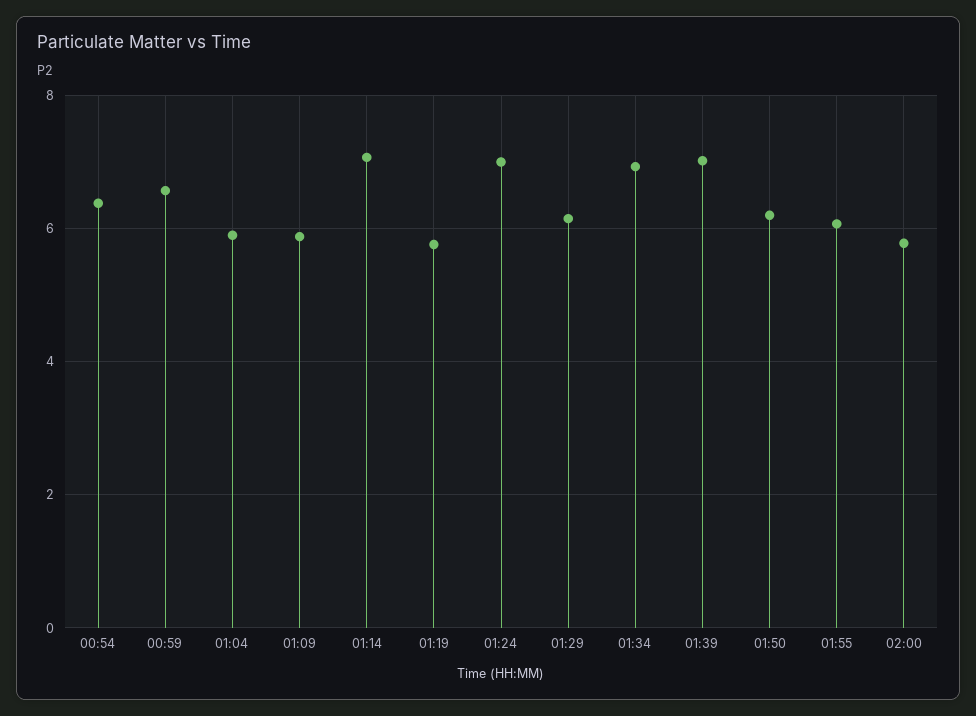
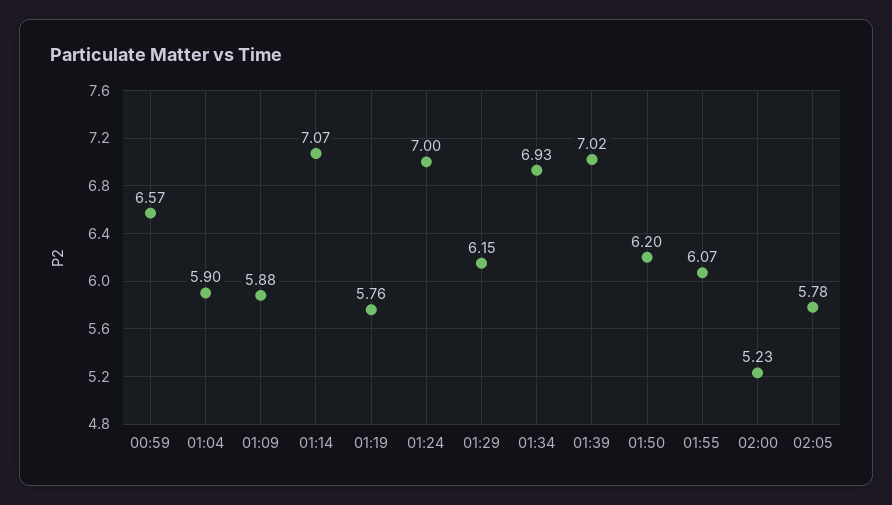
00:54: 6.4 -> none
02:00: 5.8 -> 5.23
02:05: none -> 5.78

